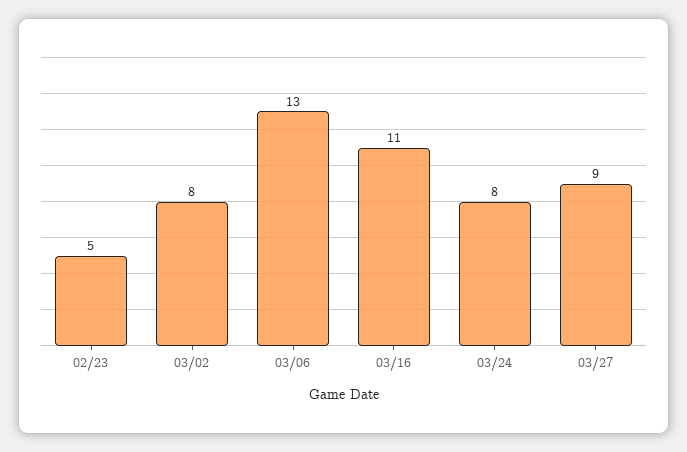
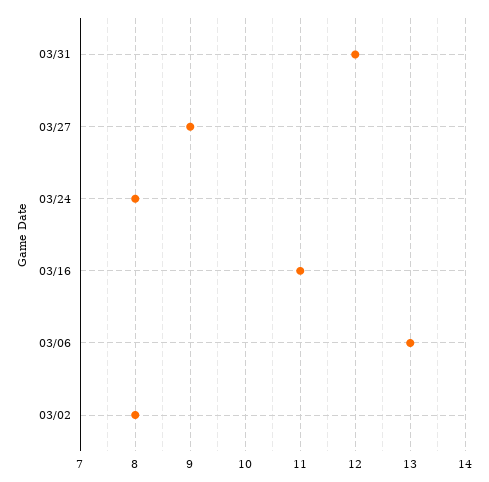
02/23: 5 -> none
03/31: none -> 12

